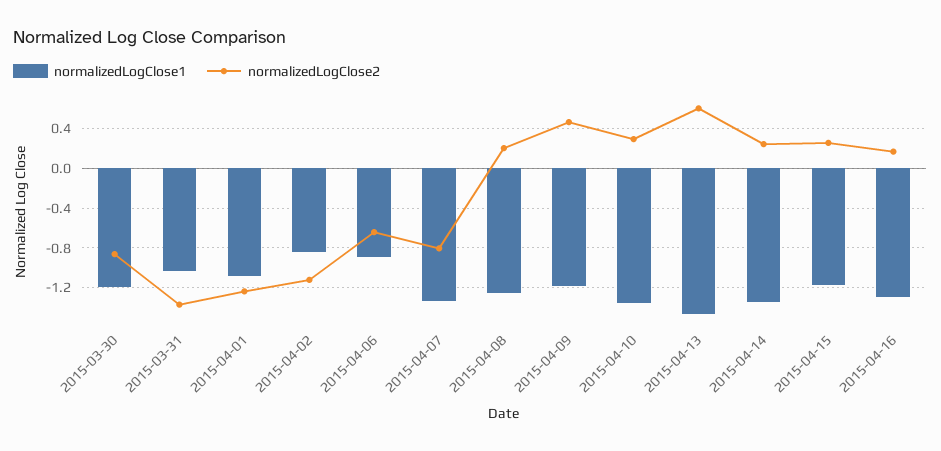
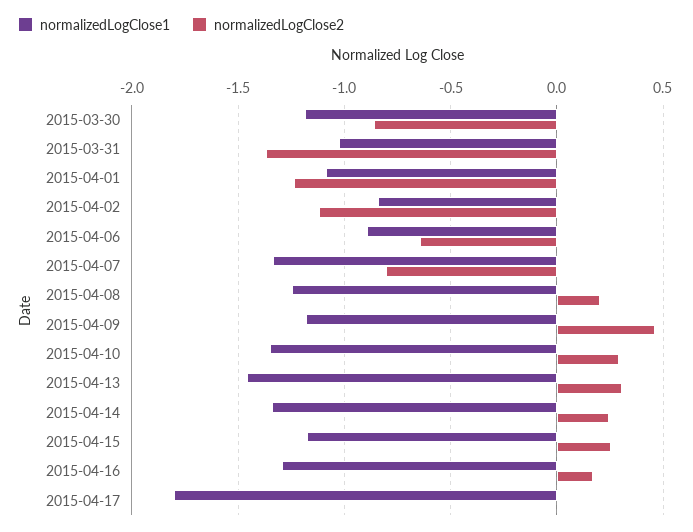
normalizedLogClose2, 2015-04-13: 0.6 -> 0.3
normalizedLogClose1, 2015-04-17: none -> -1.8
normalizedLogClose2, 2015-04-17: none -> 0

